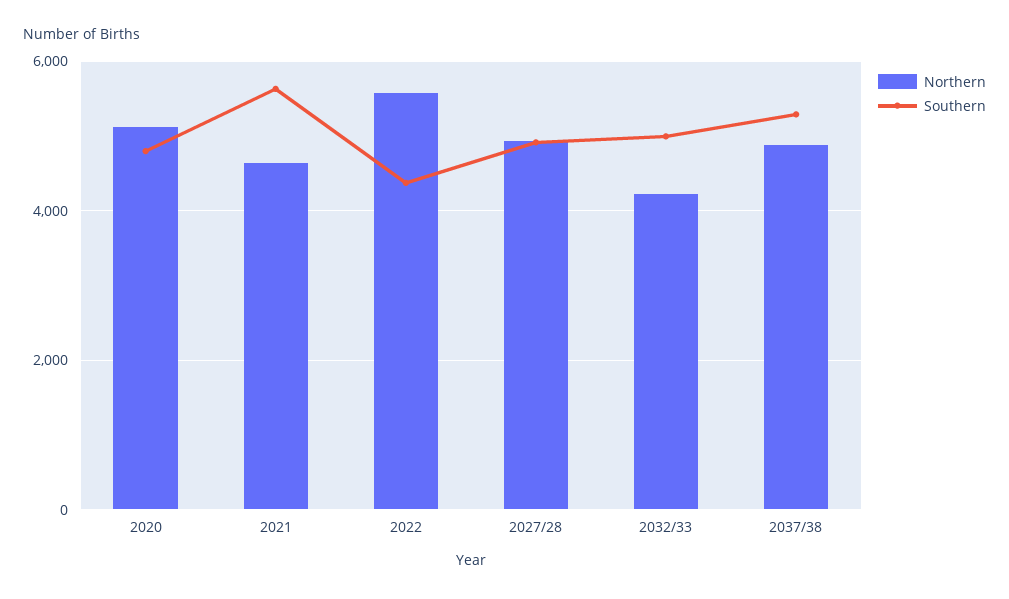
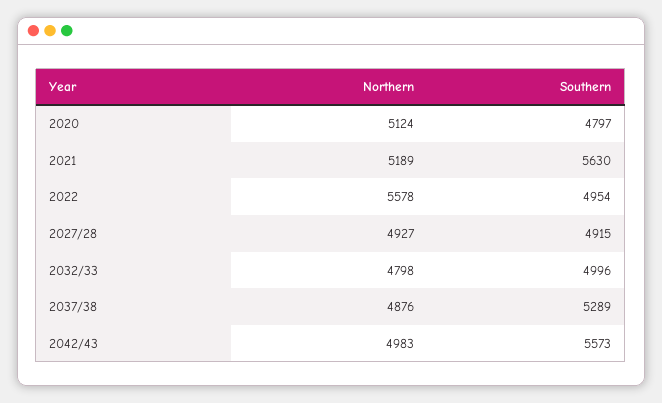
Northern, 2021: 4600 -> 5189
Southern, 2022: 4400 -> 4954
Northern, 2032/33: 4200 -> 4798
Northern, 2042/43: none -> 4983
Southern, 2042/43: none -> 5573

